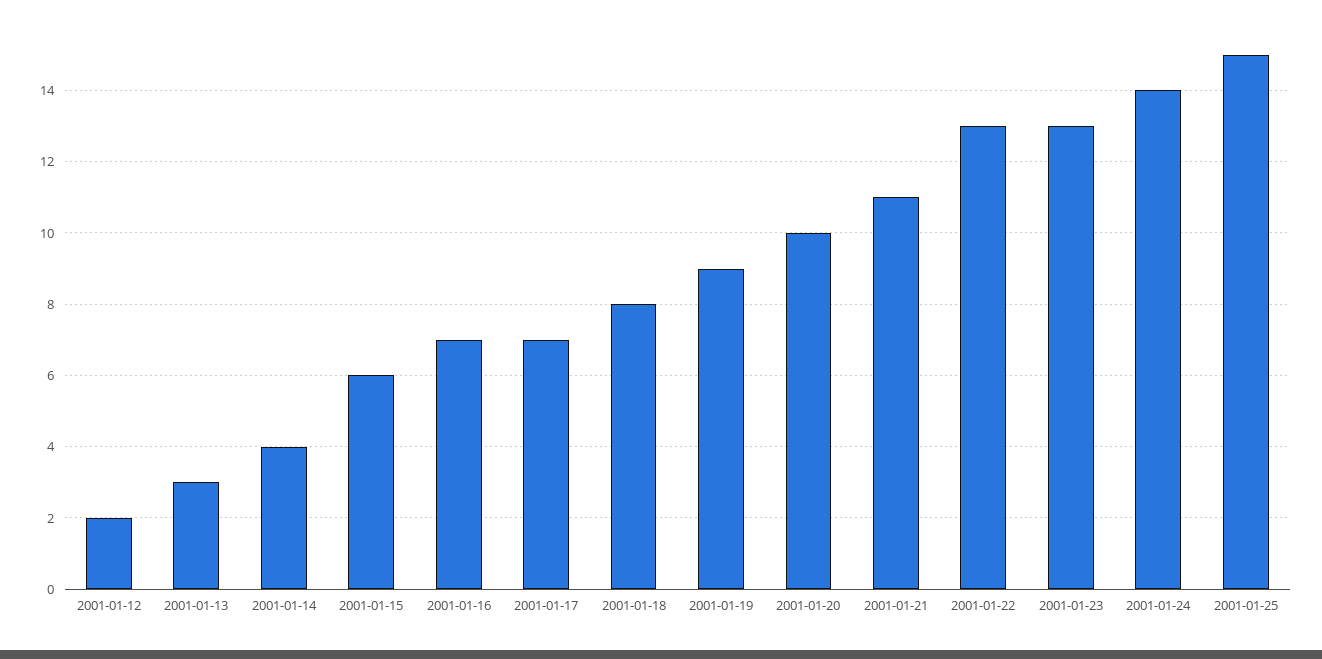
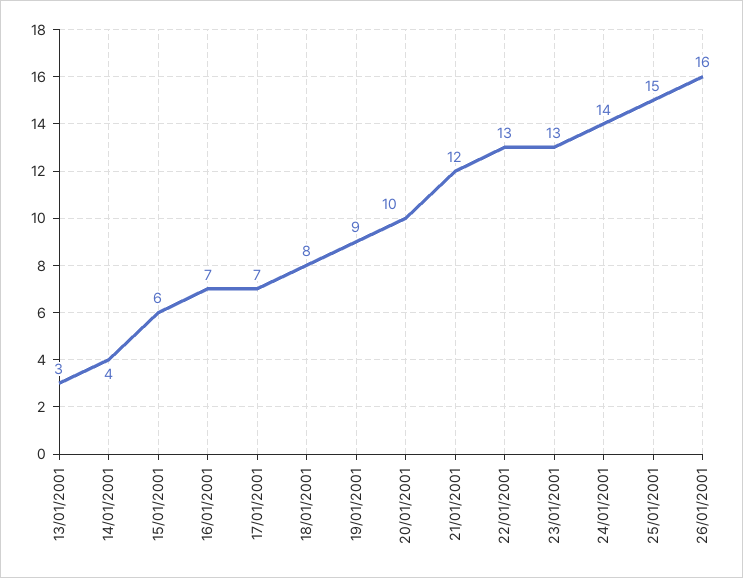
2001-01-12: 2 -> none
2001-01-21: 11 -> 12
26/01/2001: none -> 16

